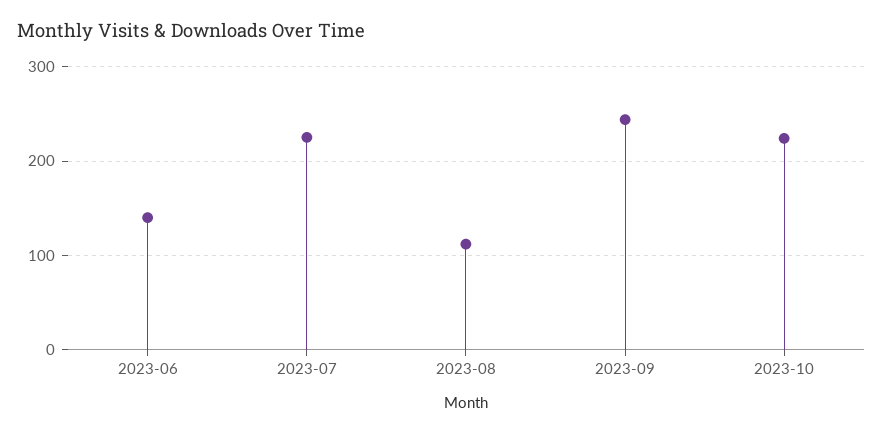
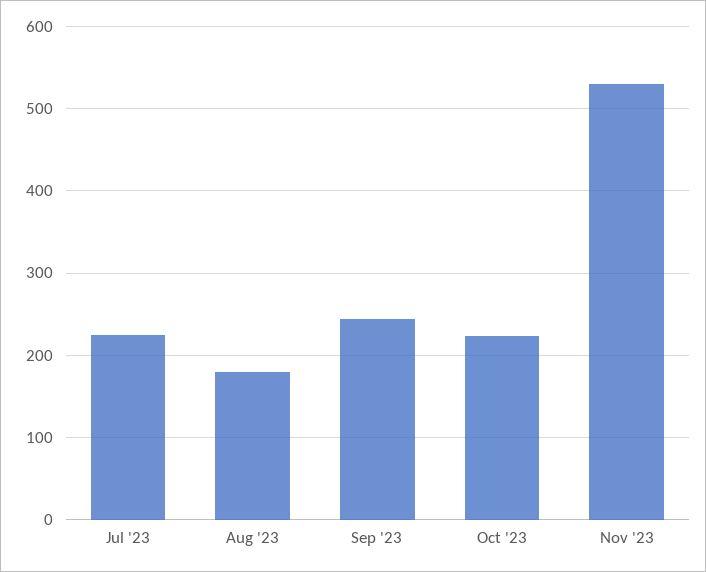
2023-06: 140 -> none
2023-08: 110 -> 180
Nov '23: none -> 530

